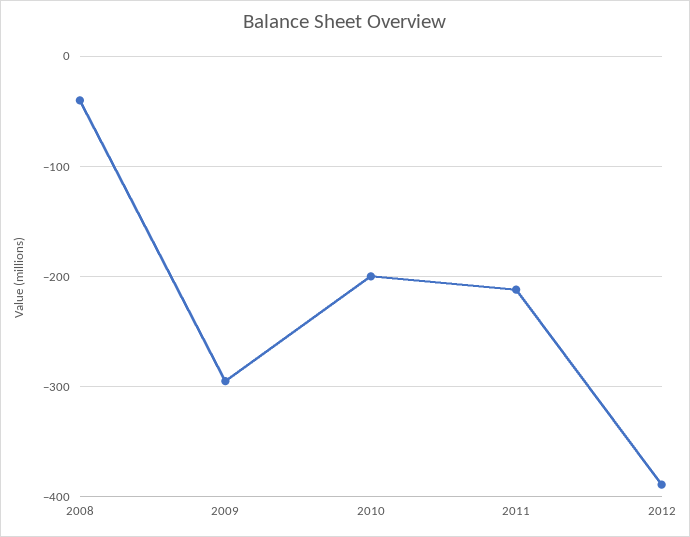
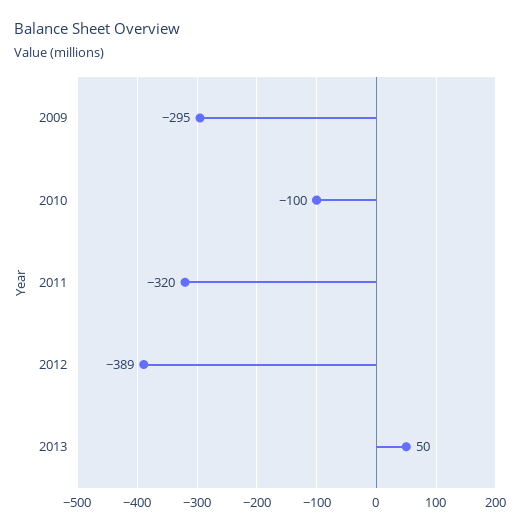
2008: -40 -> none
2010: -200 -> -100
2011: -210 -> -320
2013: none -> 50

